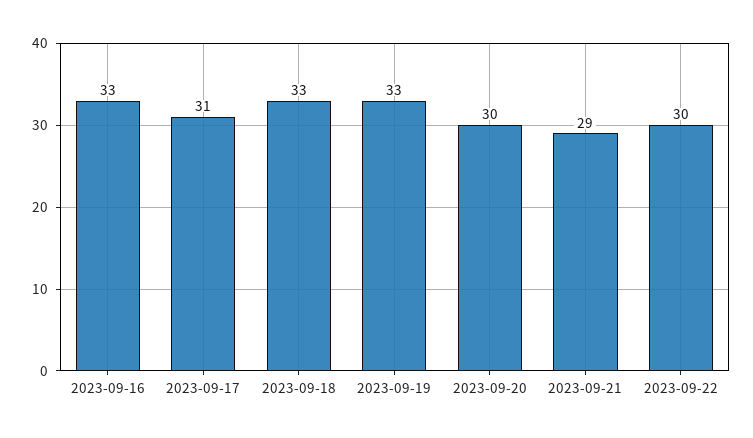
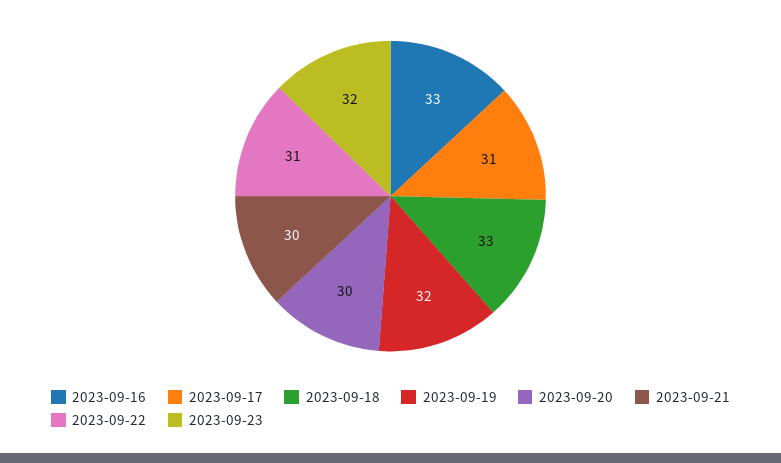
2023-09-19: 33 -> 32
2023-09-21: 29 -> 30
2023-09-22: 30 -> 31
2023-09-23: none -> 32

